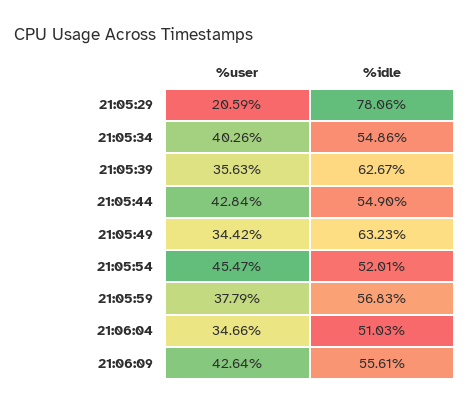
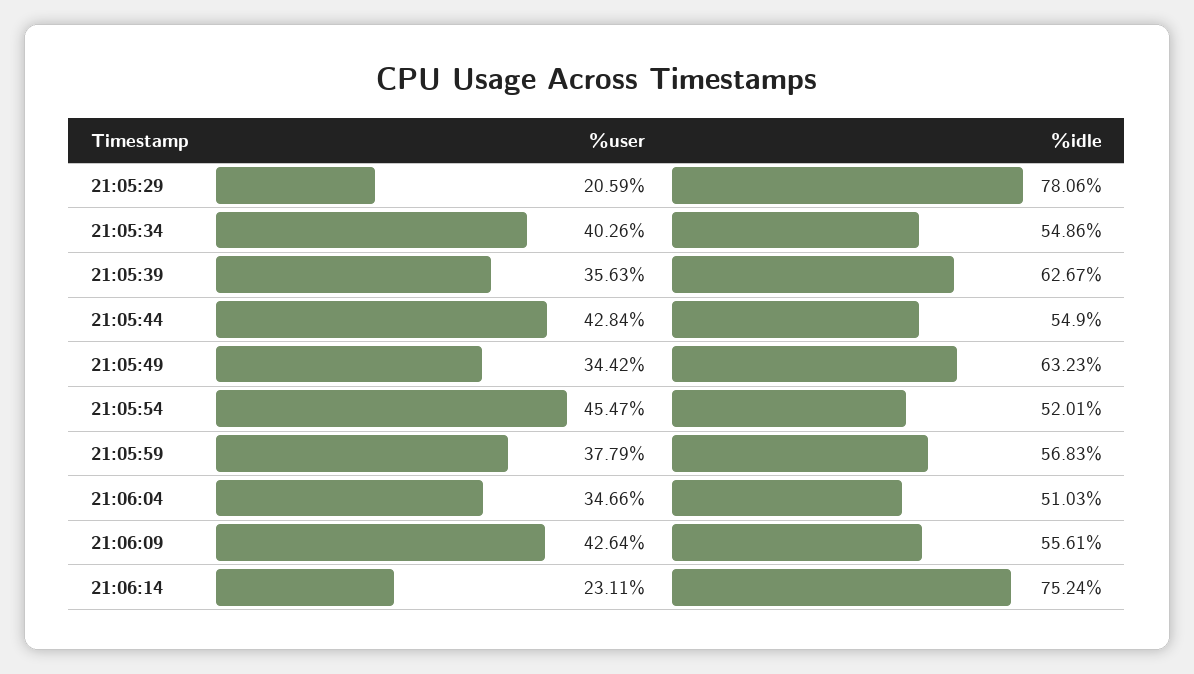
%user, 21:06:14: none -> 23.11
%idle, 21:06:14: none -> 75.24

